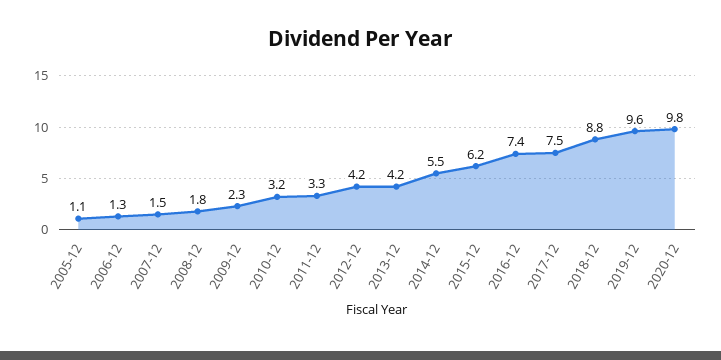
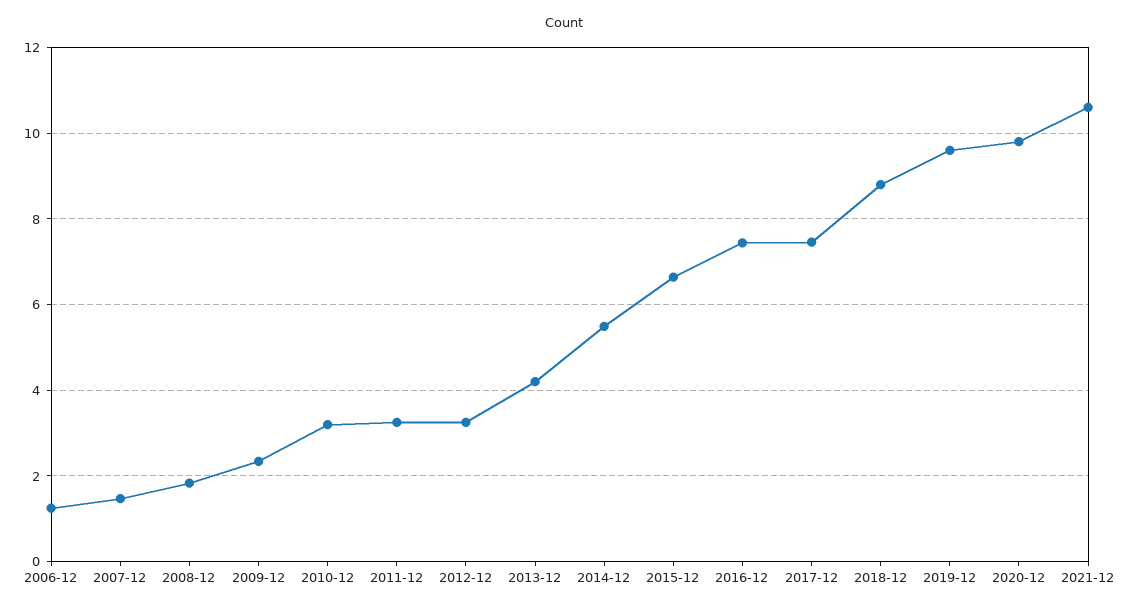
2005-12: 1.1 -> none
2012-12: 4.2 -> 3.2
2015-12: 6.2 -> 6.6
2021-12: none -> 10.6

